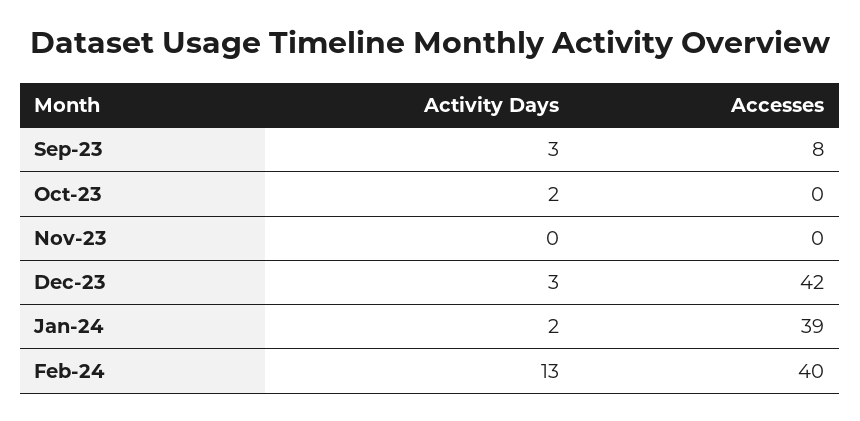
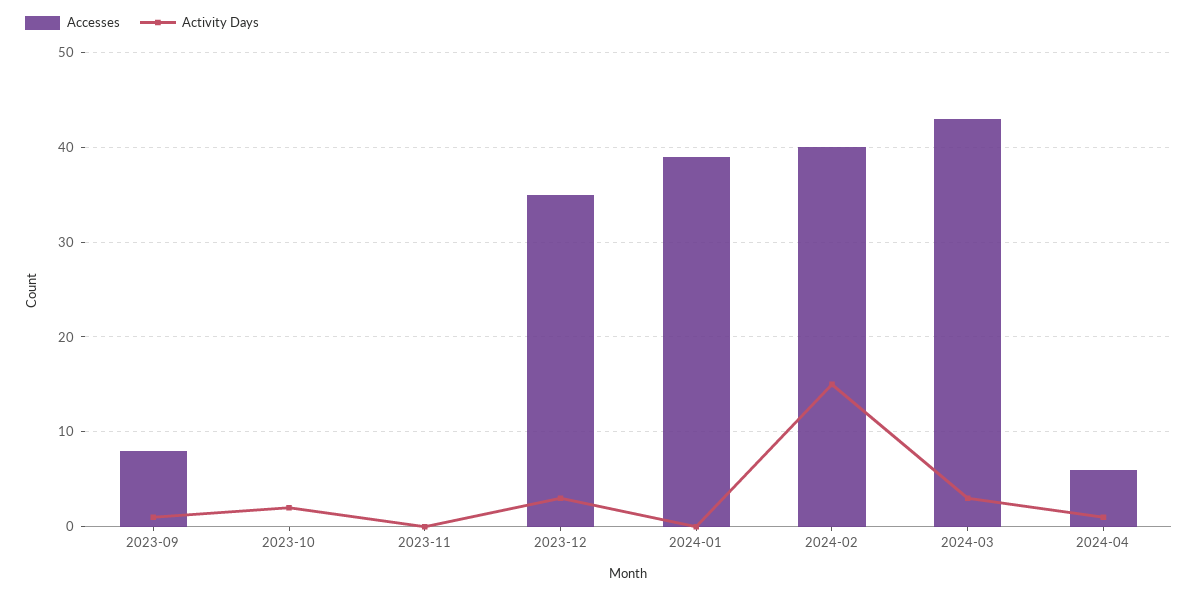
Activity Days, Sep-23: 3 -> 1
Accesses, Dec-23: 42 -> 35
Activity Days, Jan-24: 2 -> 0
Activity Days, Feb-24: 13 -> 15
Accesses, 2024-03: none -> 43
Activity Days, 2024-03: none -> 3
Accesses, 2024-04: none -> 6
Activity Days, 2024-04: none -> 1

